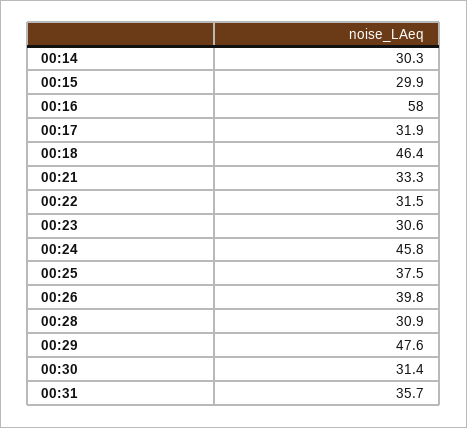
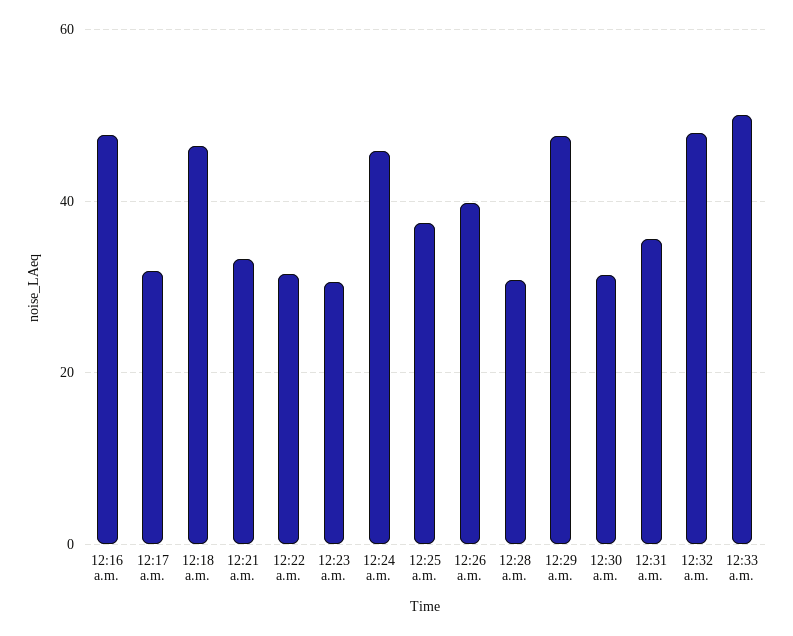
00:14: 30.3 -> none
00:15: 29.9 -> none
00:16: 58 -> 48
12:32 a.m.: none -> 48
12:33 a.m.: none -> 50

